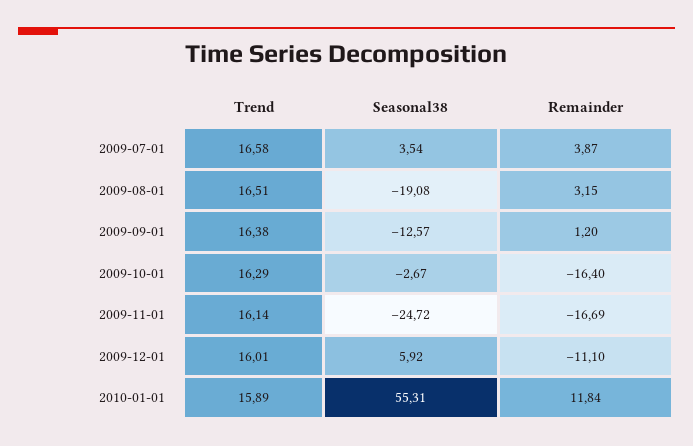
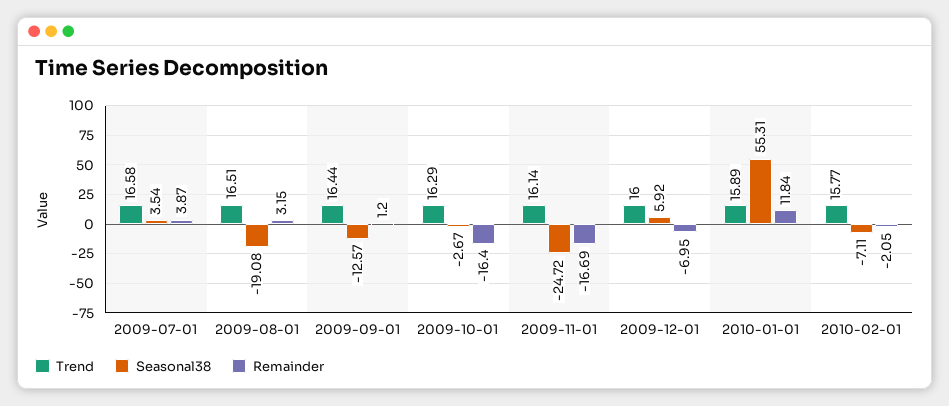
Trend, 2009-09-01: 16.38 -> 16.44
Trend, 2009-12-01: 16.01 -> 16
Remainder, 2009-12-01: -11.1 -> -6.95
Trend, 2010-02-01: none -> 15.77
Seasonal38, 2010-02-01: none -> -7.11
Remainder, 2010-02-01: none -> -2.05

